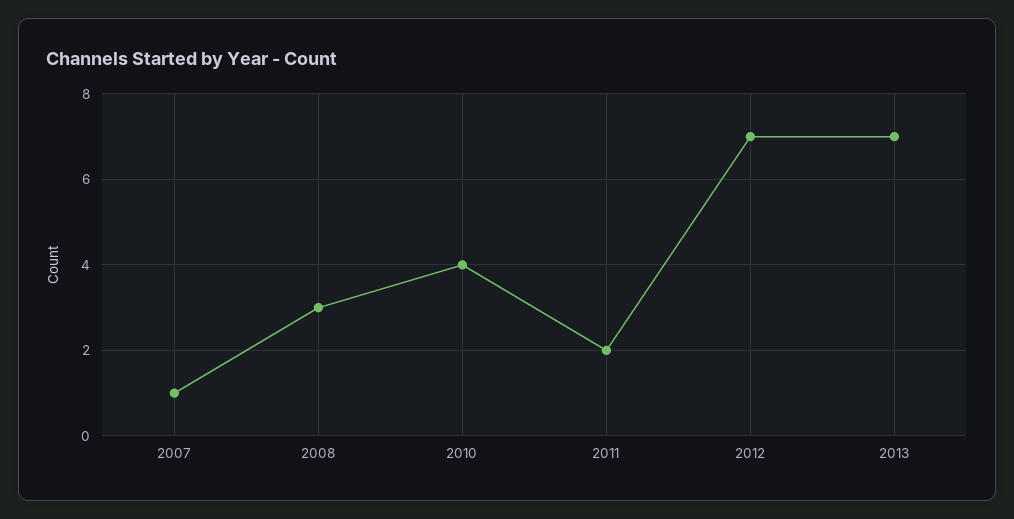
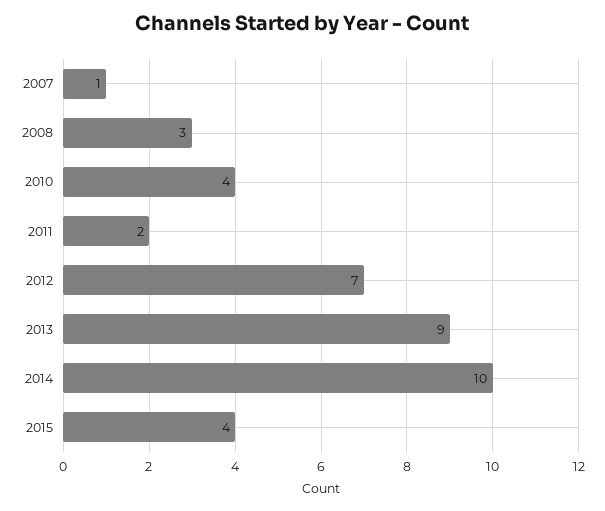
2013: 7 -> 9
2014: none -> 10
2015: none -> 4

